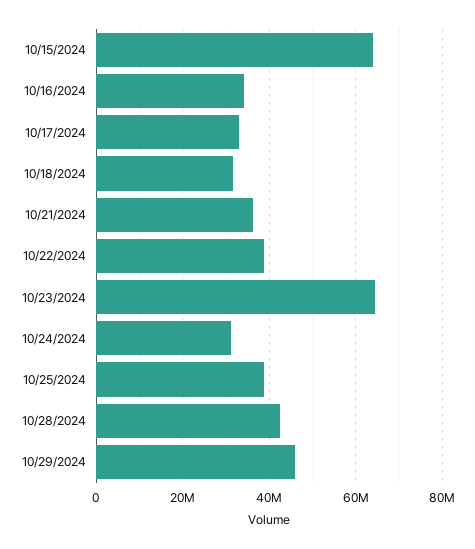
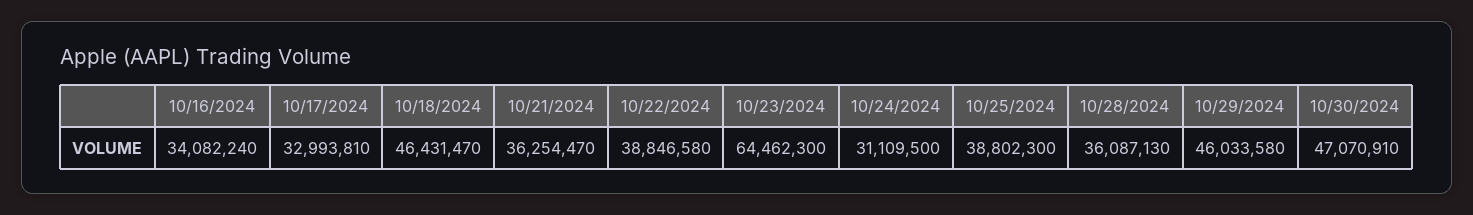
10/15/2024: 64000000 -> none
10/18/2024: 32000000 -> 46431470
10/28/2024: 42000000 -> 36087130
10/30/2024: none -> 47070910

